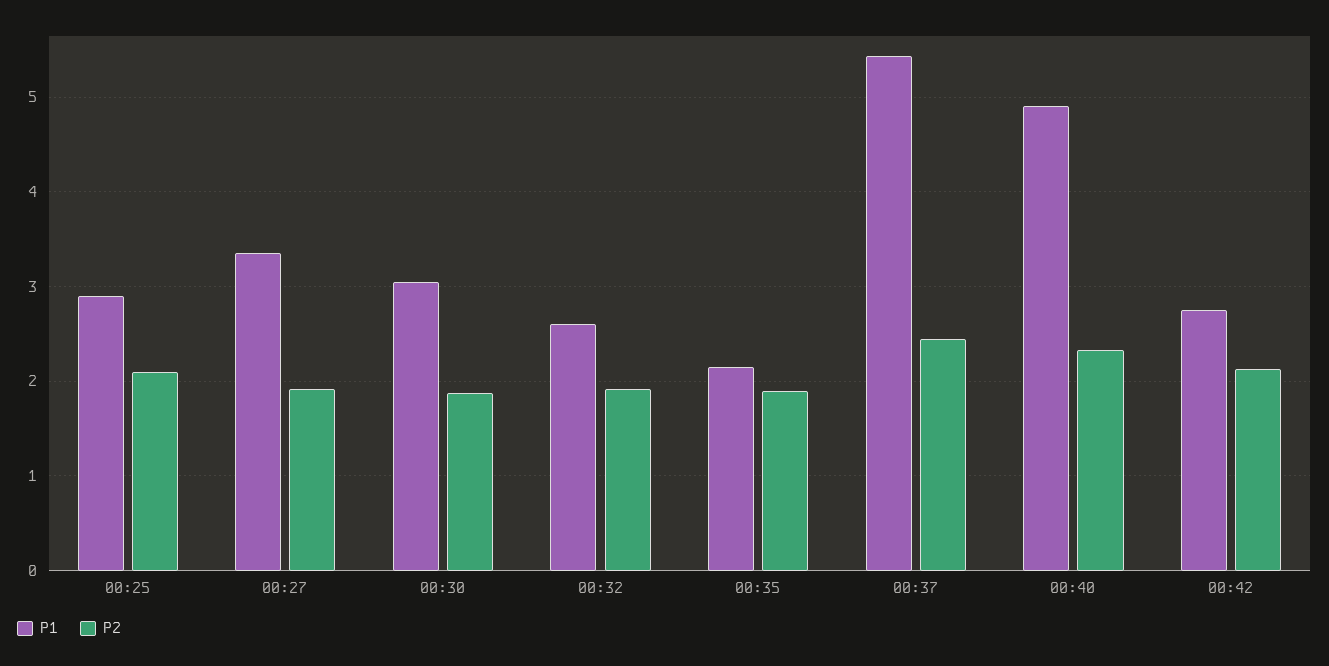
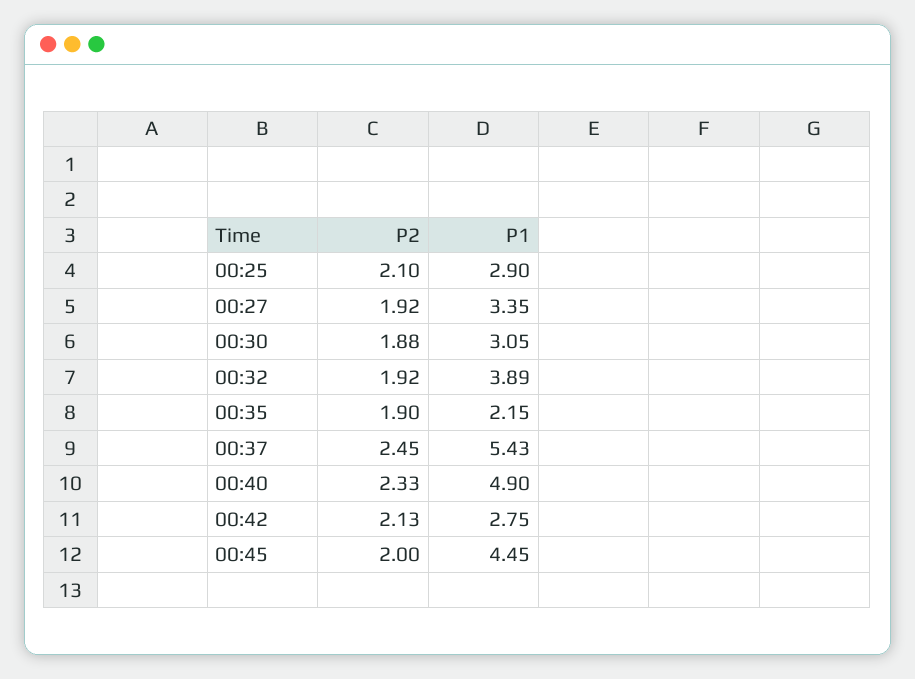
P1, 00:32: 2.6 -> 3.89
P2, 00:45: none -> 2
P1, 00:45: none -> 4.45

